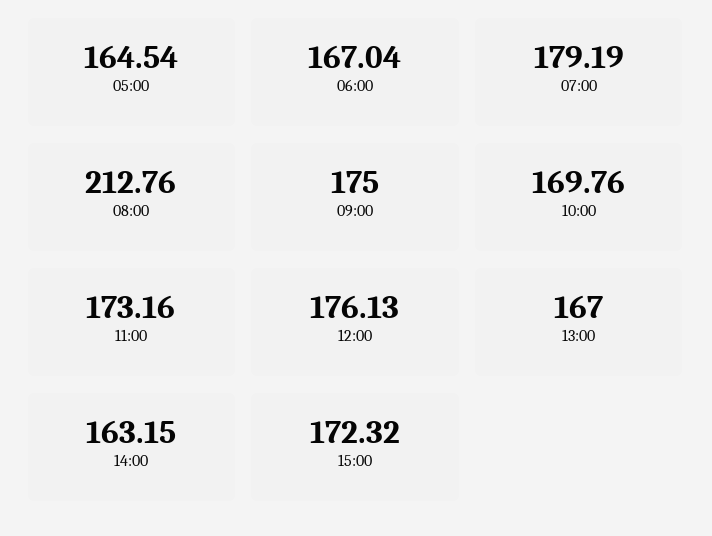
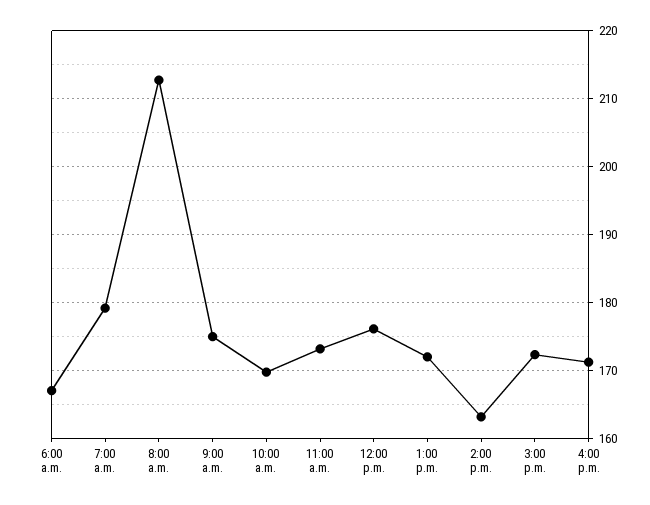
05:00: 164.54 -> none
13:00: 167 -> 172
4:00 p.m.: none -> 171

